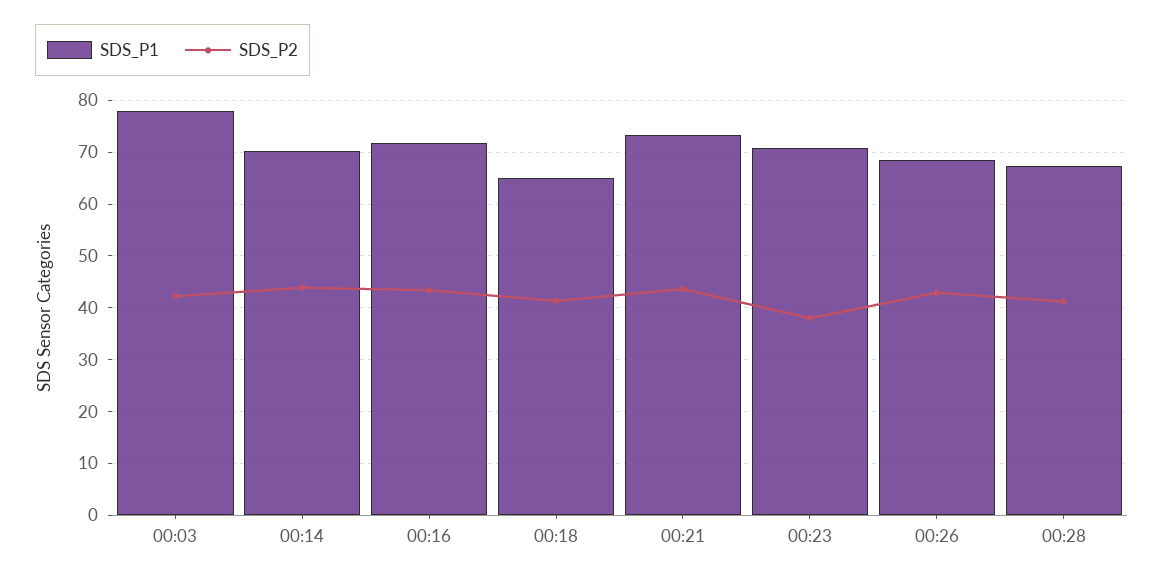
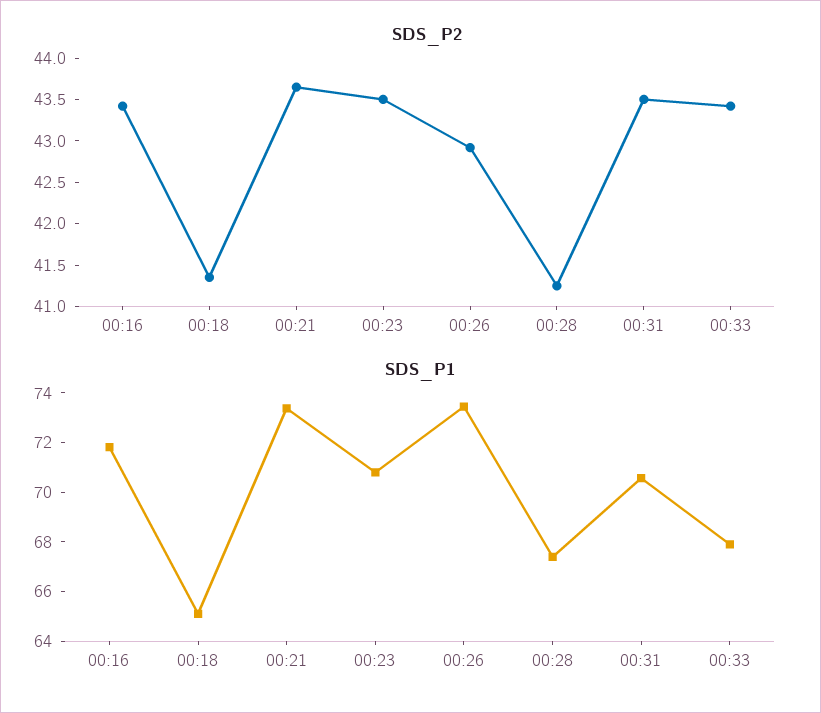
SDS_P1, 00:03: 78 -> none
SDS_P2, 00:03: 42 -> none
SDS_P1, 00:14: 70 -> none
SDS_P2, 00:14: 44 -> none
SDS_P2, 00:23: 38 -> 43.5
SDS_P1, 00:26: 68 -> 73.5
SDS_P2, 00:31: none -> 43.5
SDS_P2, 00:33: none -> 43.4
SDS_P1, 00:31: none -> 70.5
SDS_P1, 00:33: none -> 68

